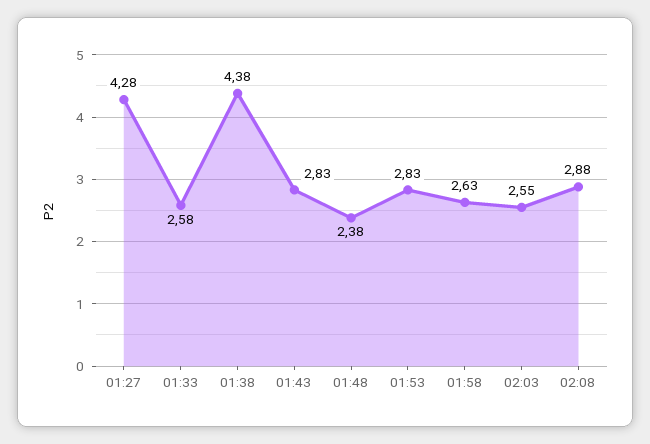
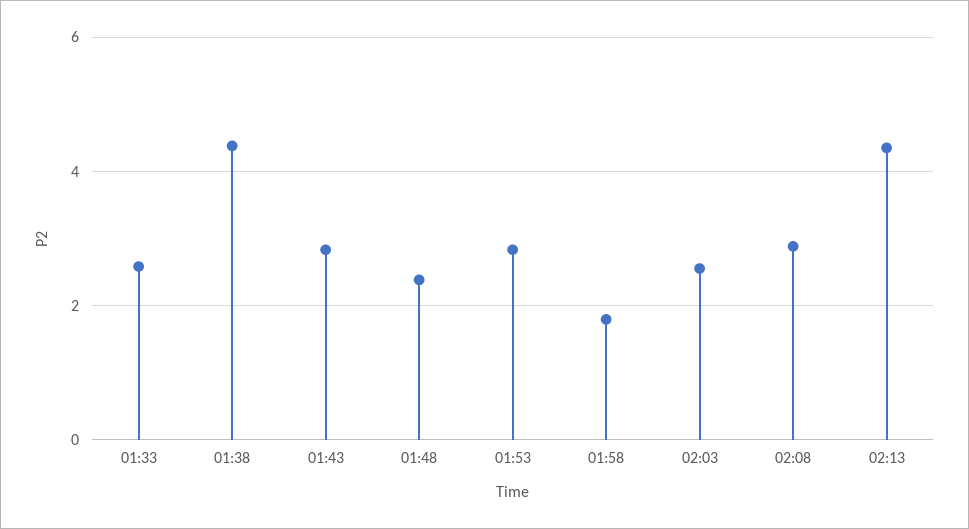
01:27: 4.28 -> none
01:58: 2.63 -> 1.8
02:13: none -> 4.4

